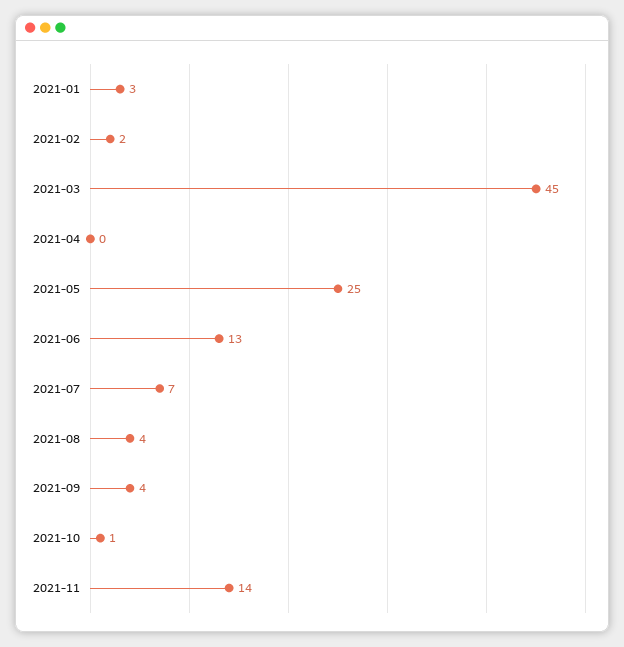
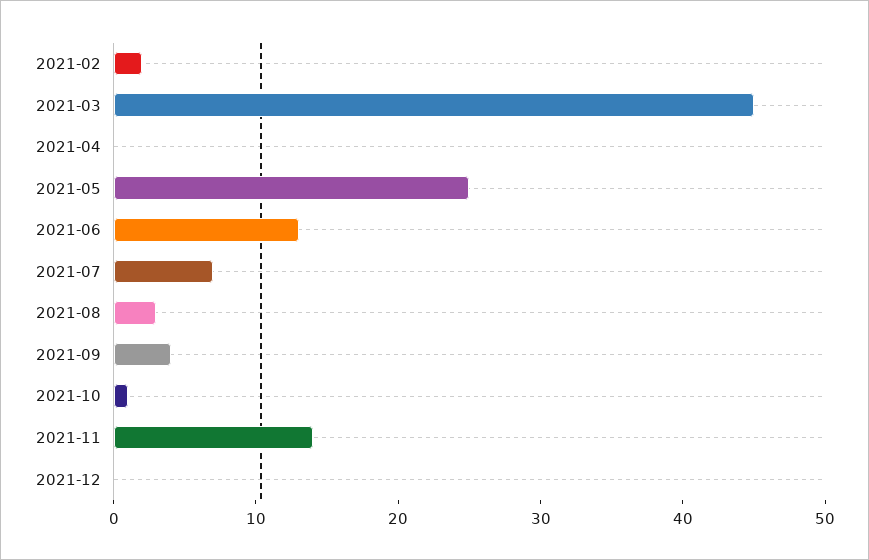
2021-01: 3 -> none
2021-08: 4 -> 3
2021-12: none -> 0

